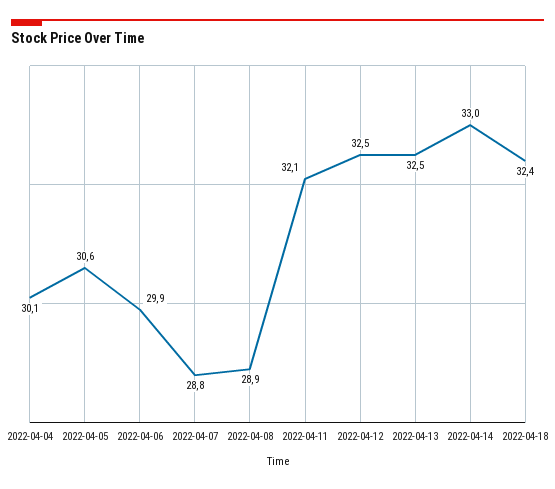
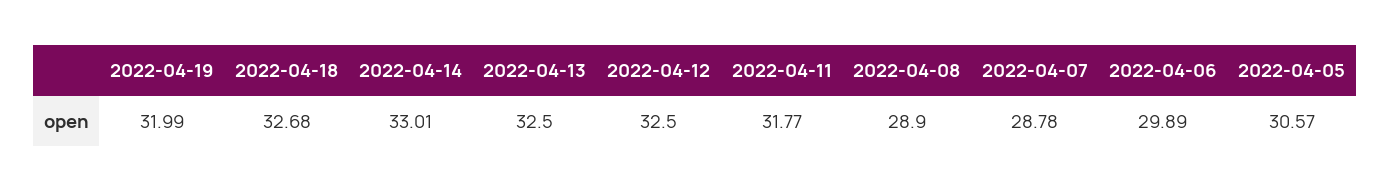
2022-04-04: 30.1 -> none
2022-04-11: 32.1 -> 31.77
2022-04-18: 32.4 -> 32.68
2022-04-19: none -> 31.99

